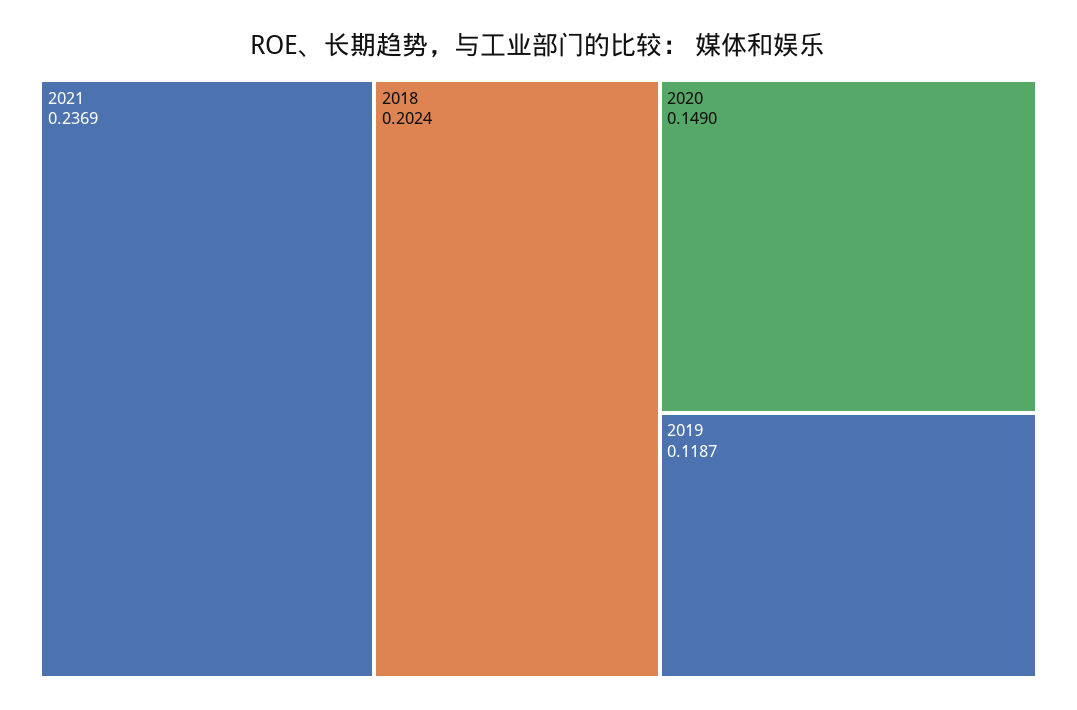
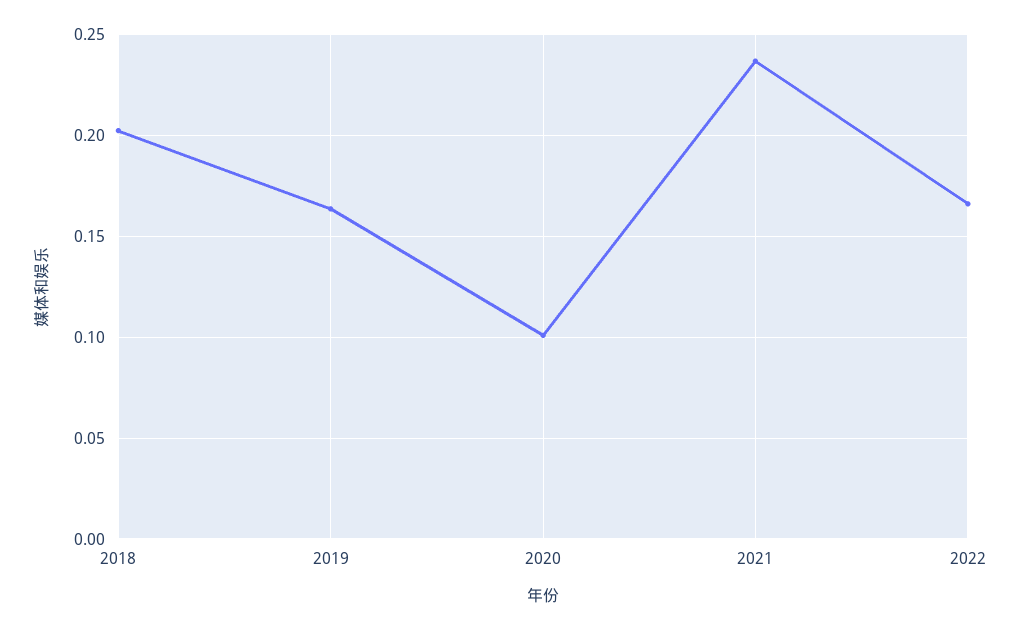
2020: 0.149 -> 0.1
2019: 0.1187 -> 0.165
2022: none -> 0.165

